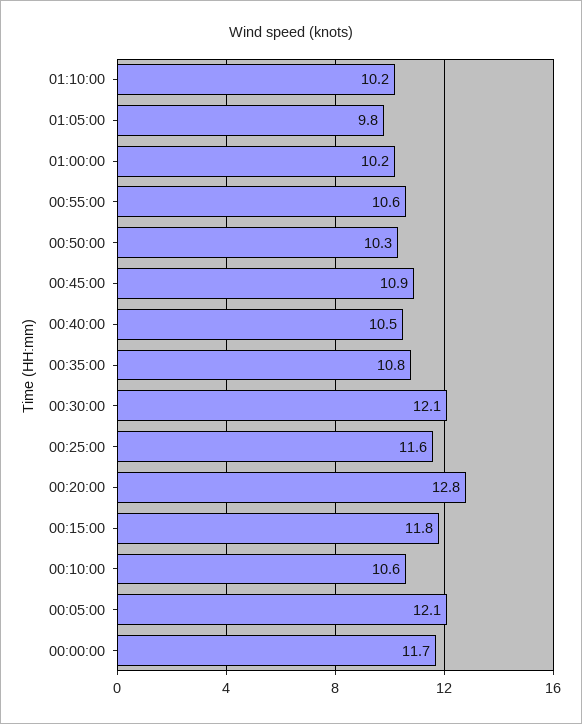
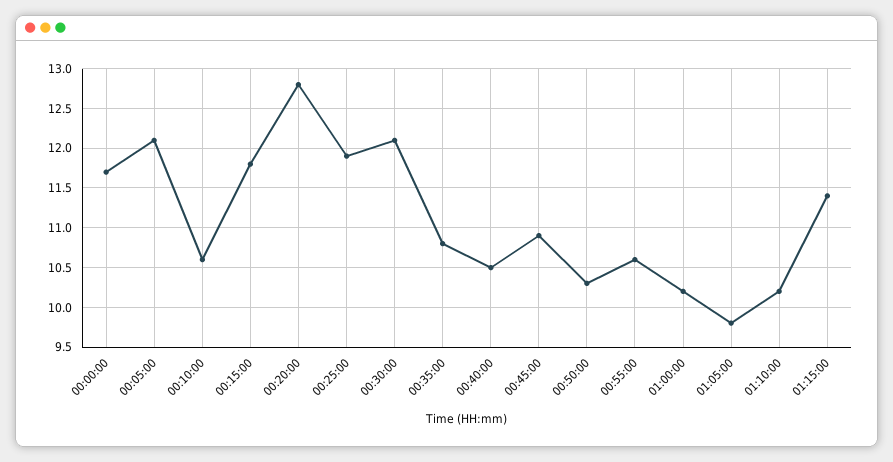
00:25:00: 11.6 -> 11.9
01:15:00: none -> 11.4

